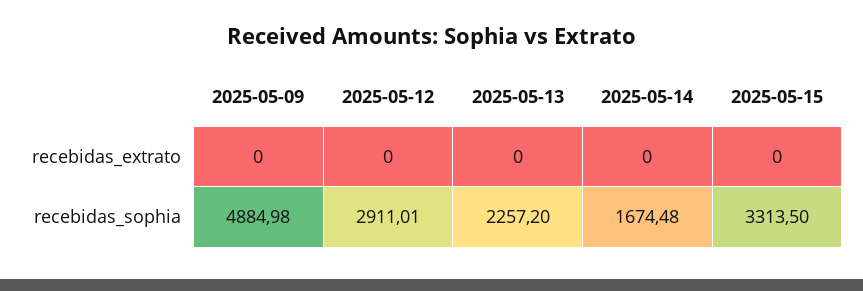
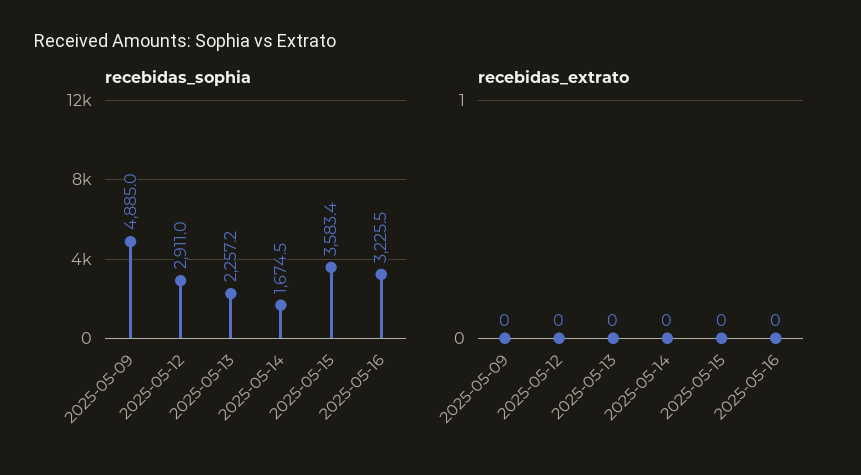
recebidas_sophia, 2025-05-15: 3313.5 -> 3583.4
recebidas_sophia, 2025-05-16: none -> 3225.5
recebidas_extrato, 2025-05-16: none -> 0

